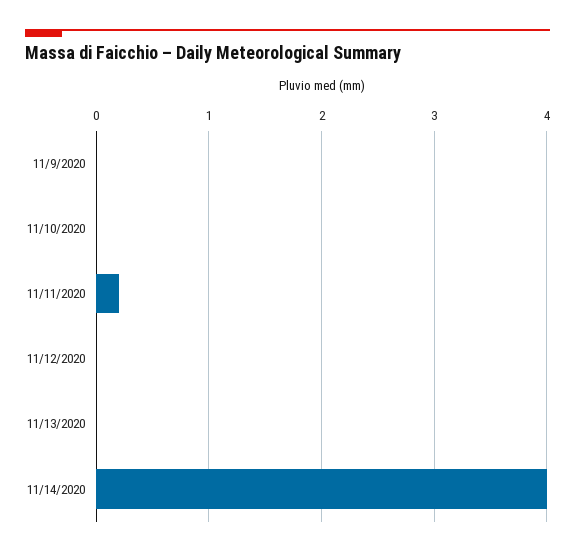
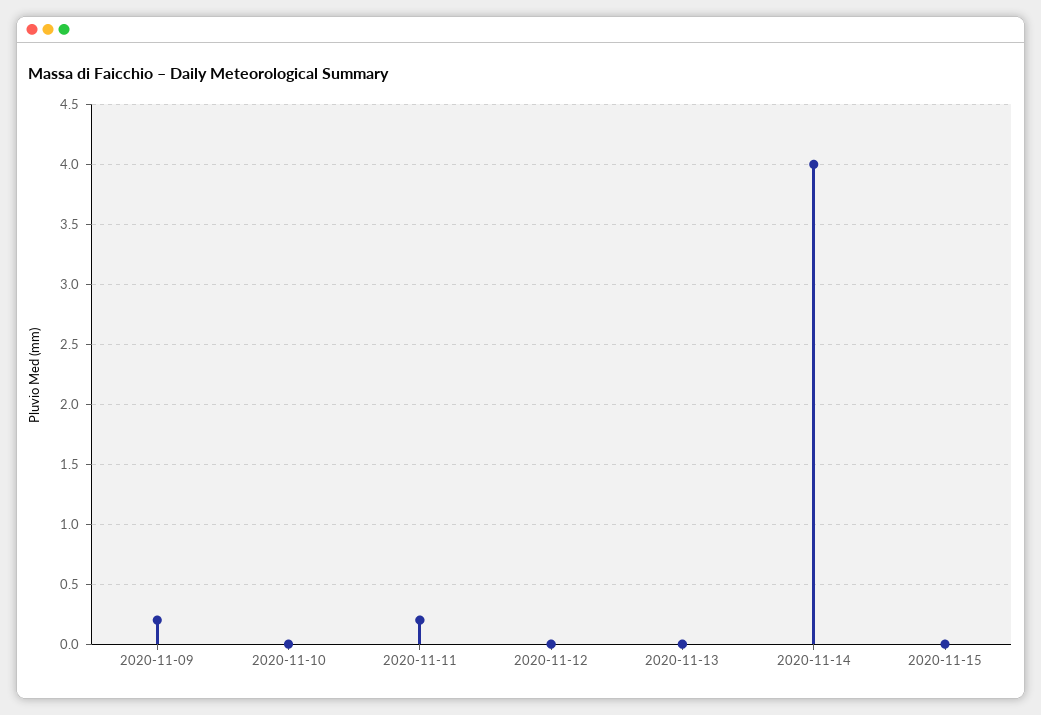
11/9/2020: 0 -> 0.2
2020-11-15: none -> 0

